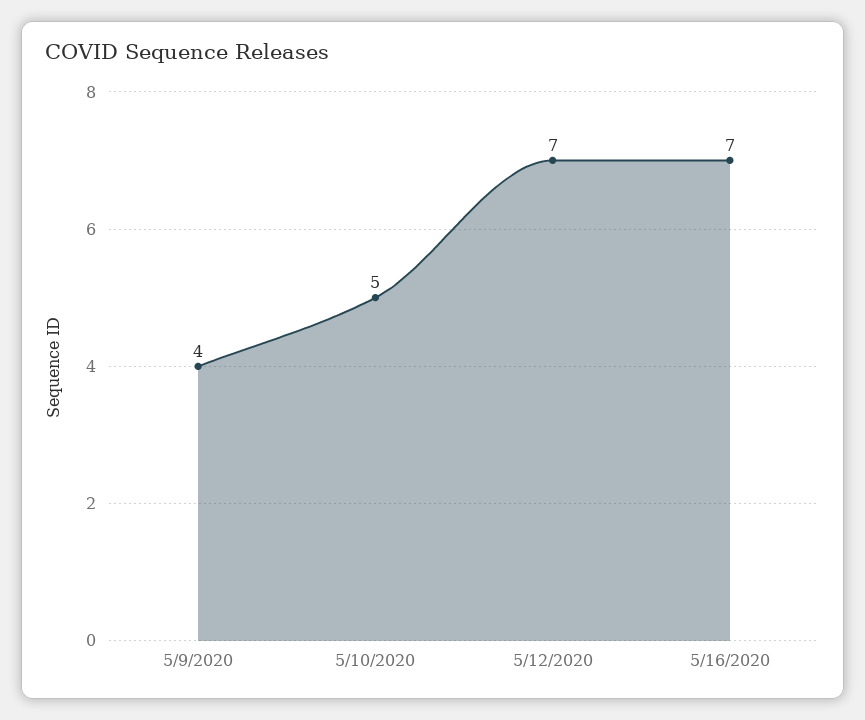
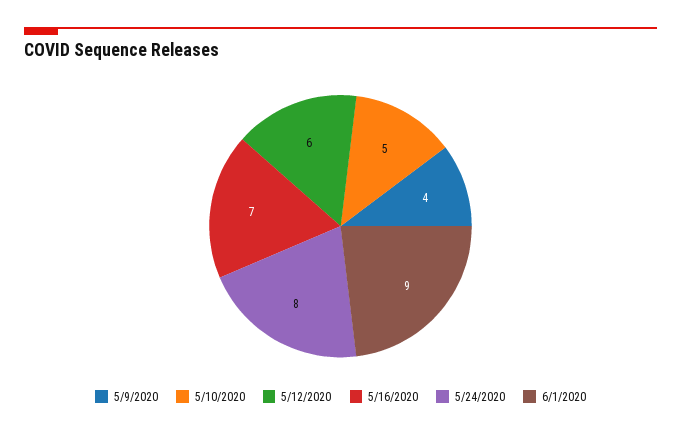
5/12/2020: 7 -> 6
5/24/2020: none -> 8
6/1/2020: none -> 9

